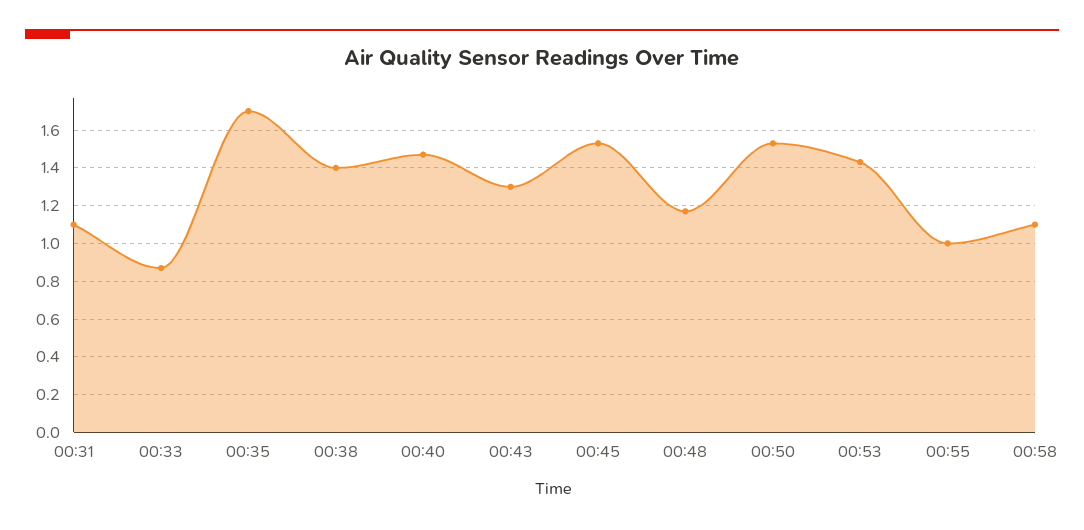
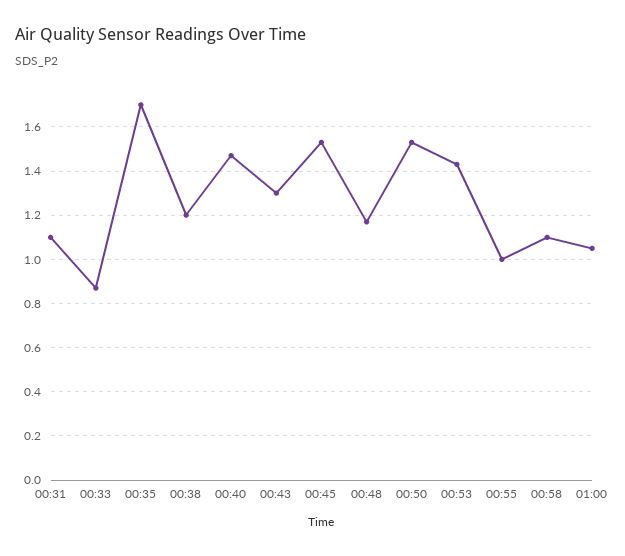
00:38: 1.4 -> 1.2
01:00: none -> 1.05

